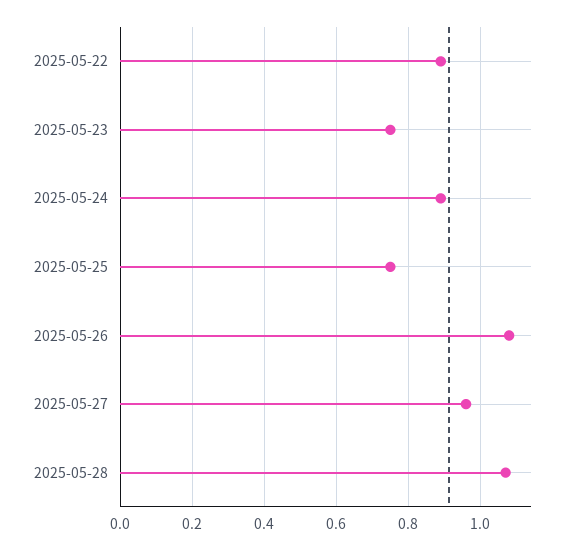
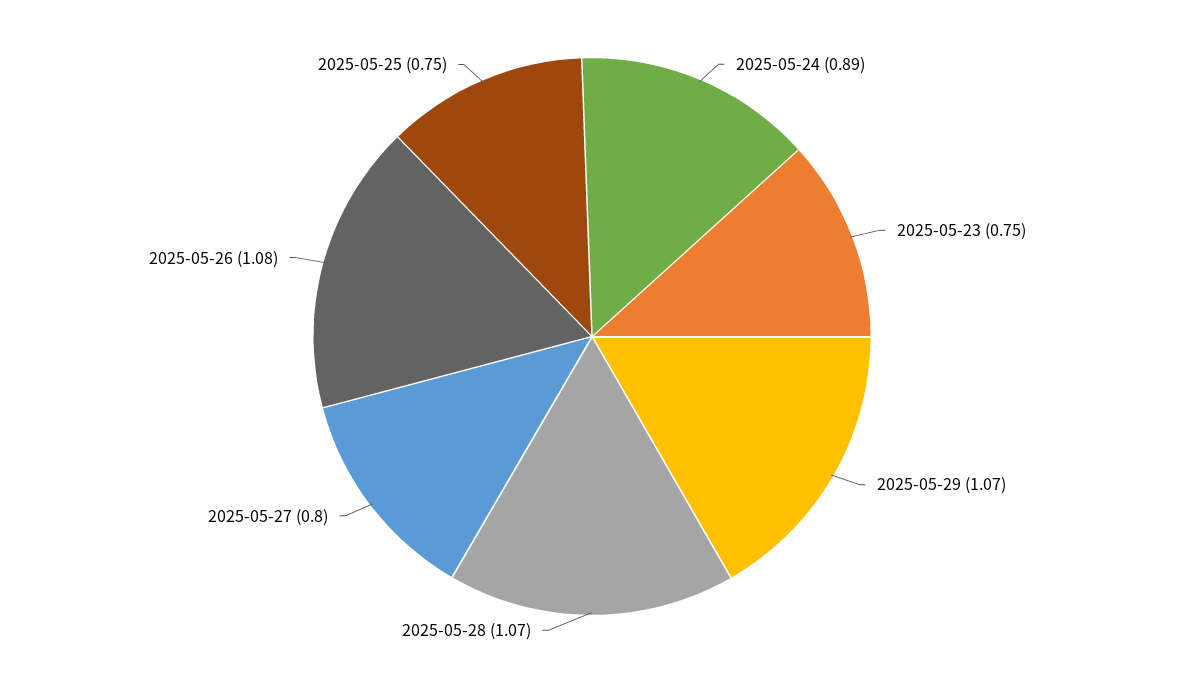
2025-05-22: 0.9 -> none
2025-05-27: 0.95 -> 0.8
2025-05-29: none -> 1.07

